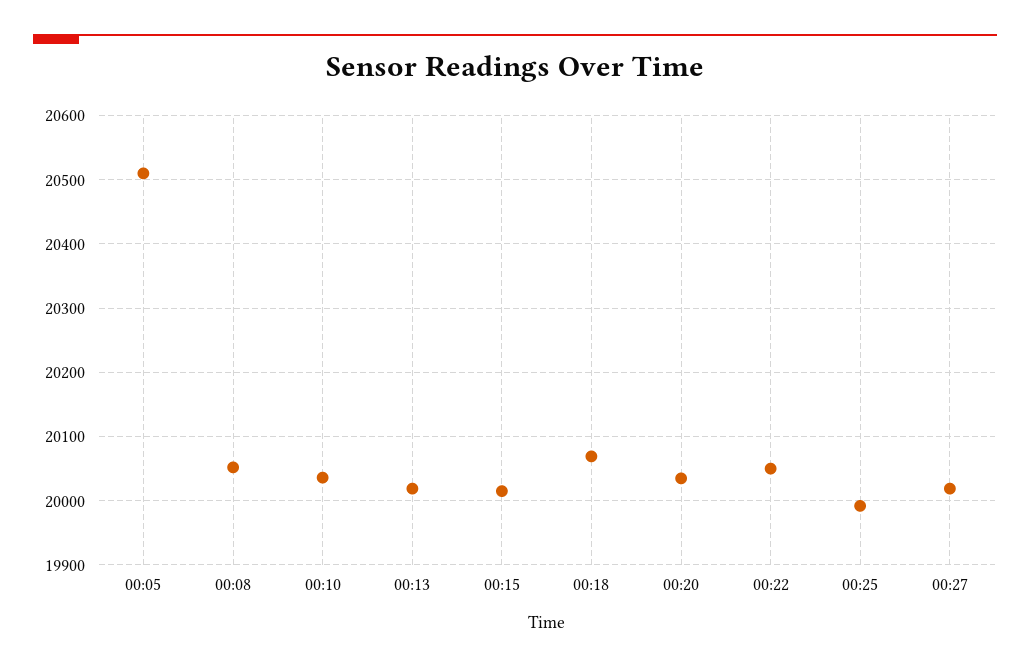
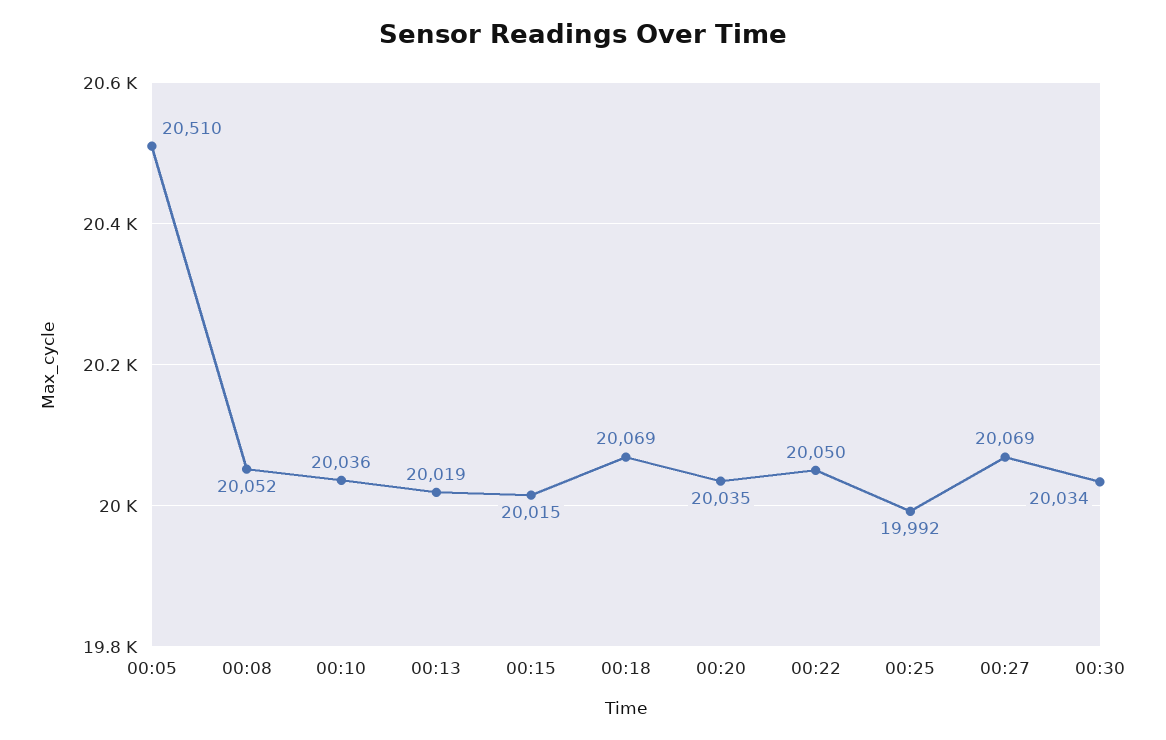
00:27: 20020 -> 20069
00:30: none -> 20034

